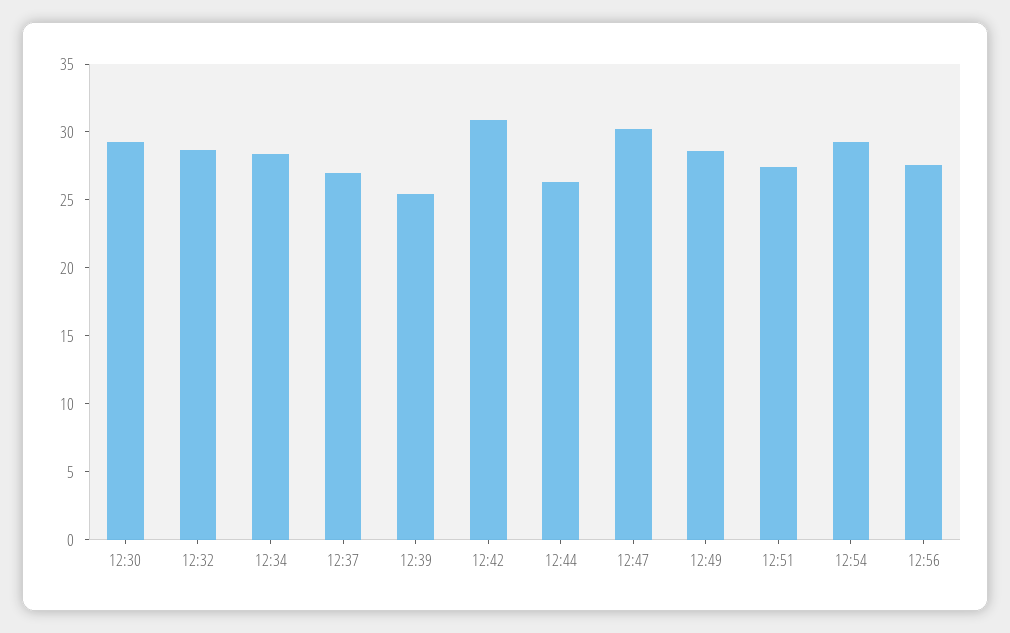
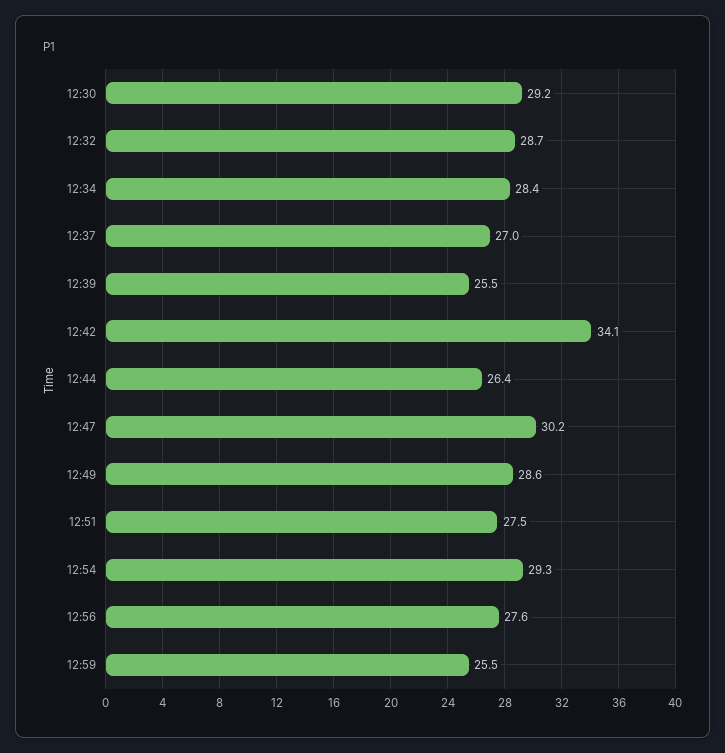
12:42: 31 -> 34.1
12:59: none -> 25.5

